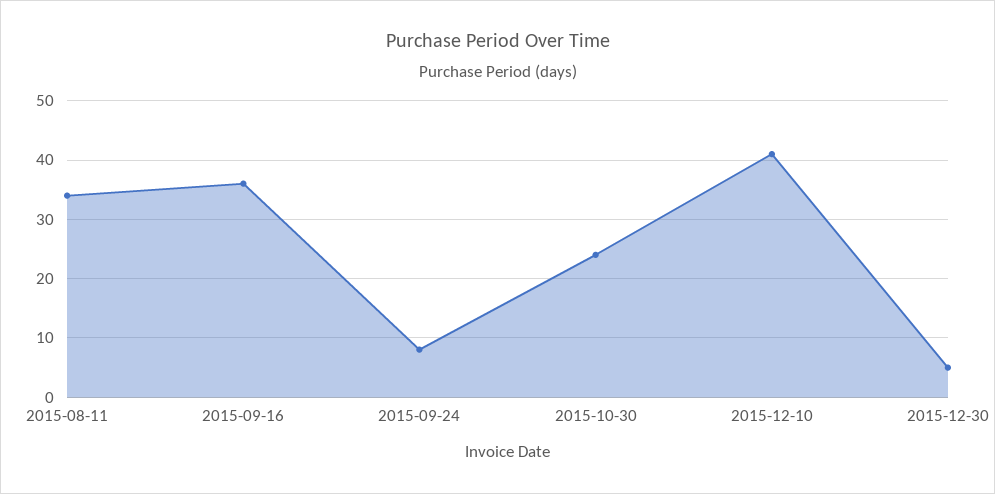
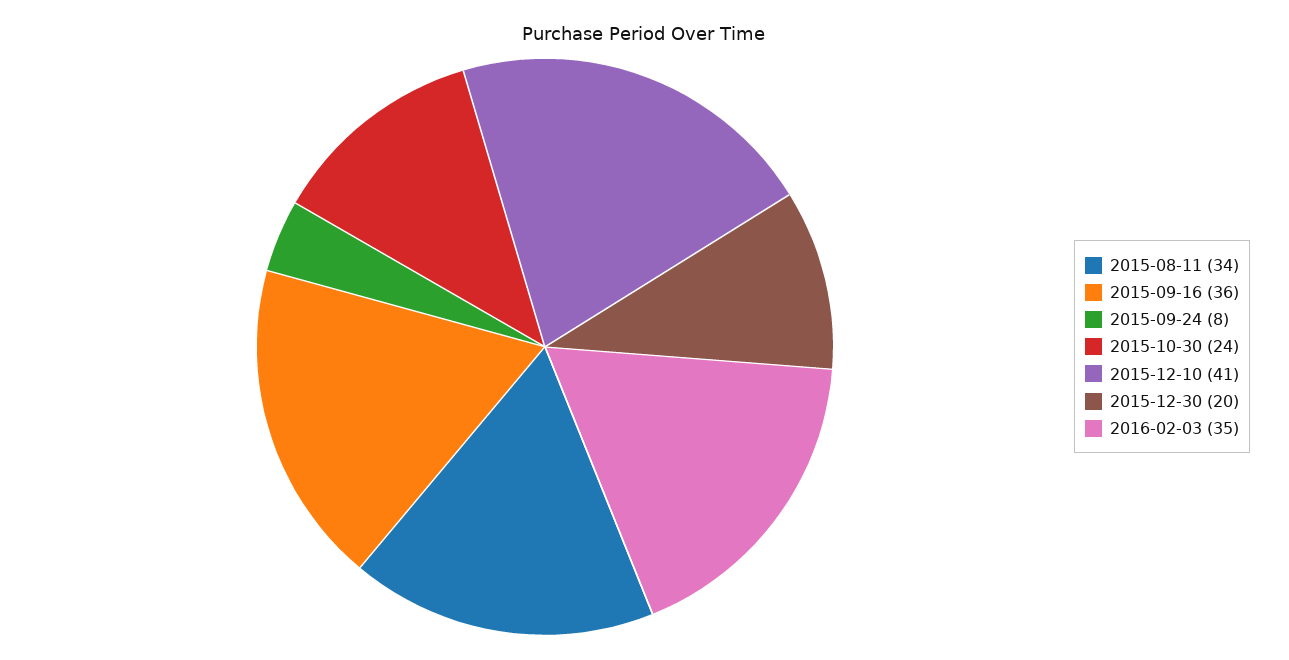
2015-12-30: 5 -> 20
2016-02-03: none -> 35

